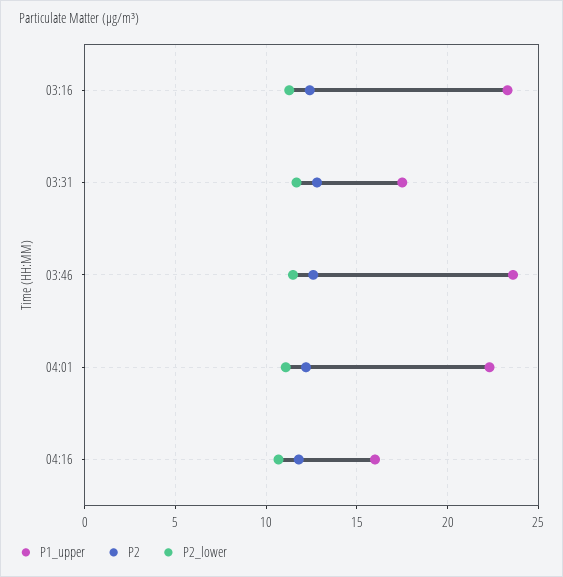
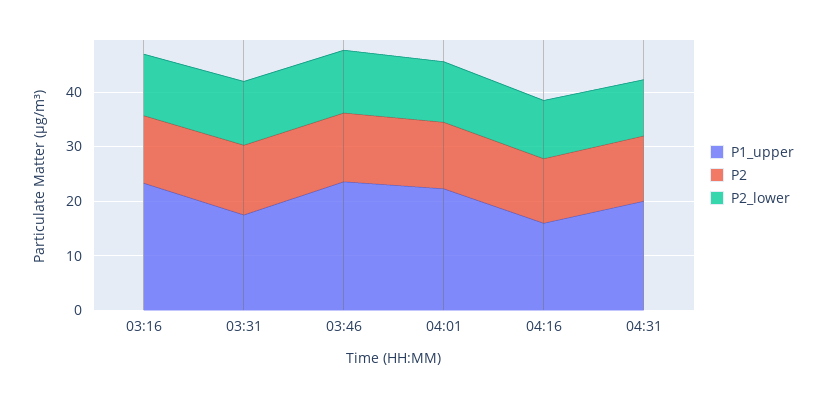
P1_upper, 04:31: none -> 20
P2, 04:31: none -> 12
P2_lower, 04:31: none -> 10

